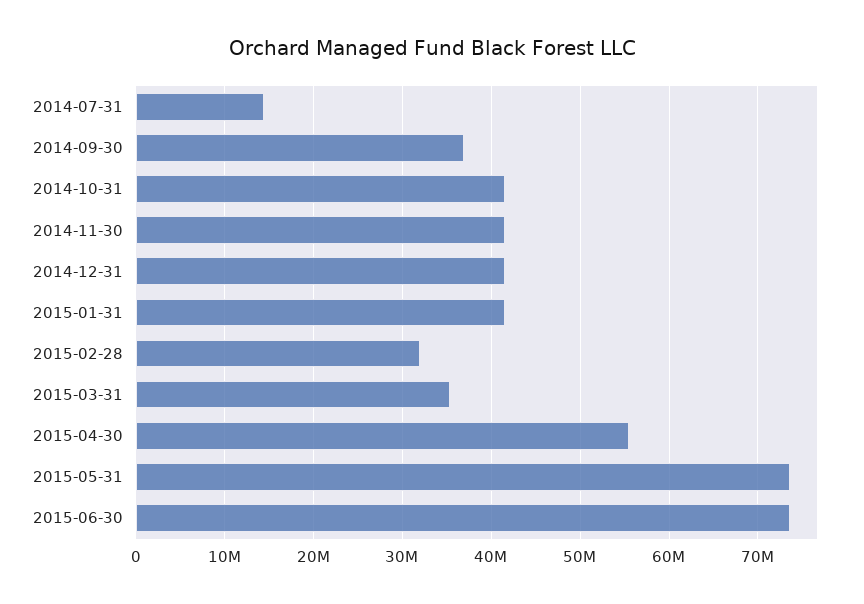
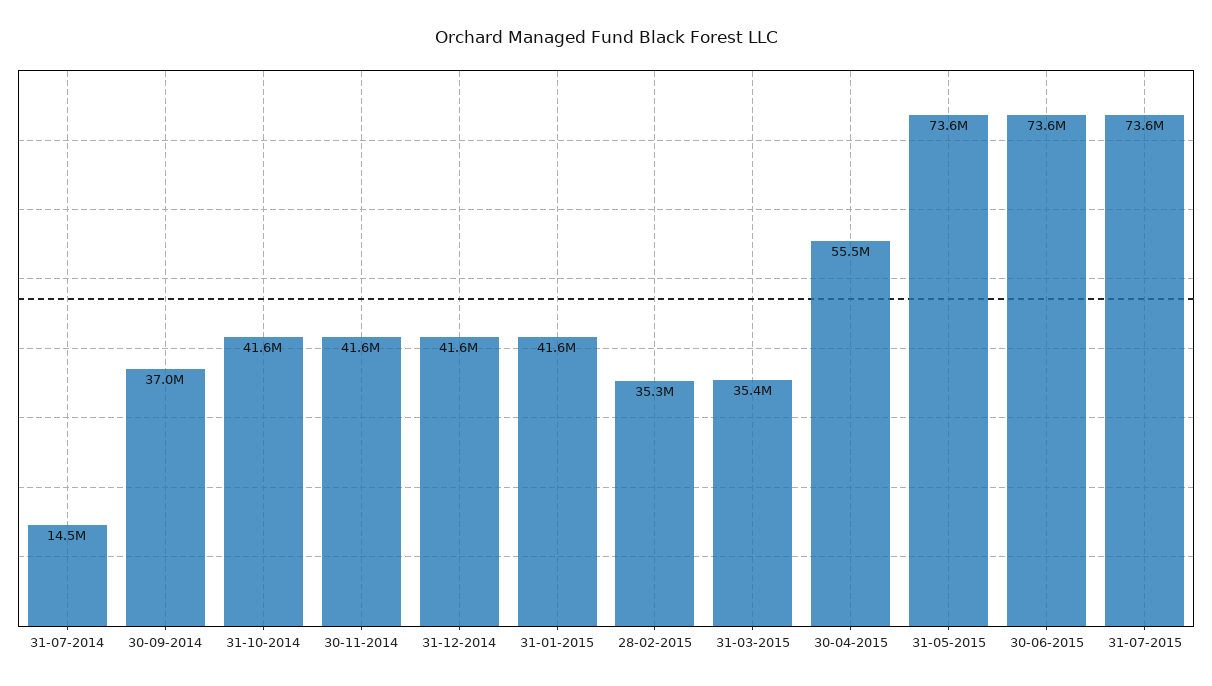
2015-02-28: 32000000 -> 35300000
31-07-2015: none -> 73600000

